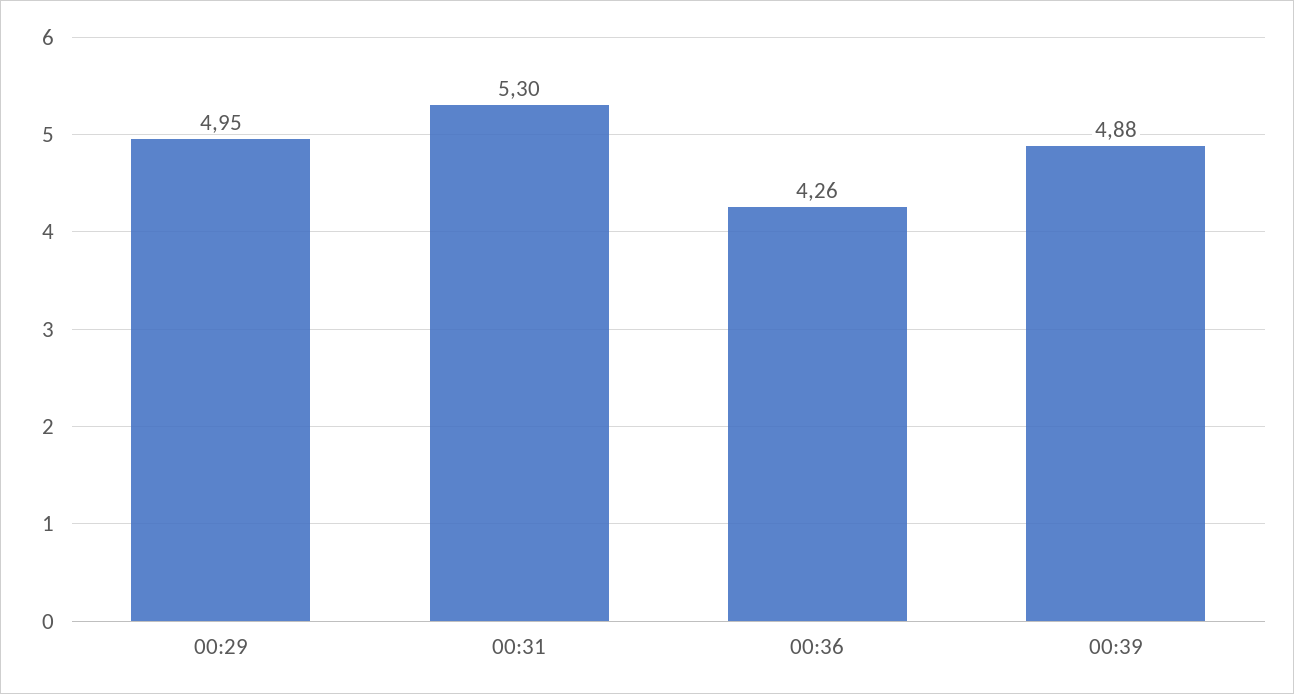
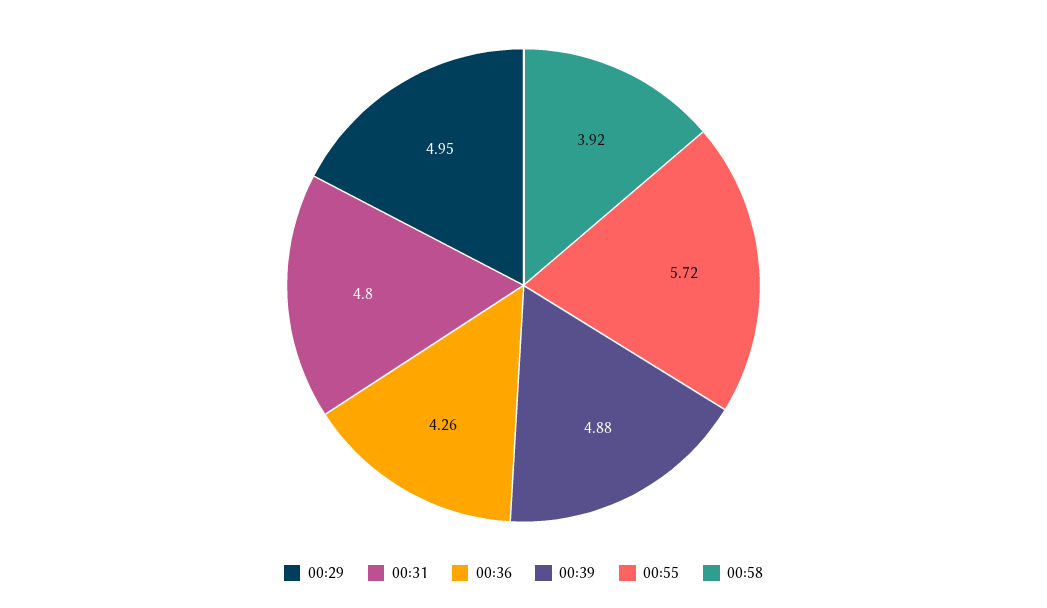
00:31: 5.3 -> 4.8
00:55: none -> 5.72
00:58: none -> 3.92

